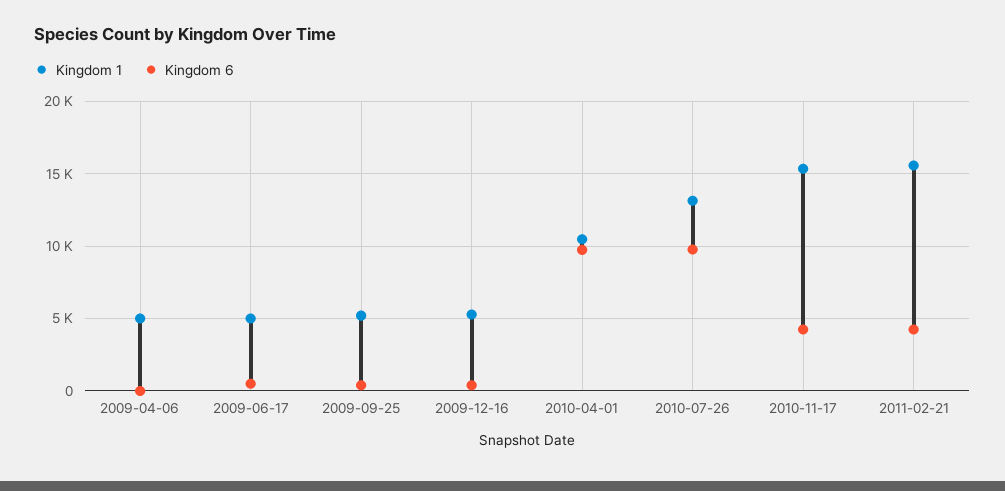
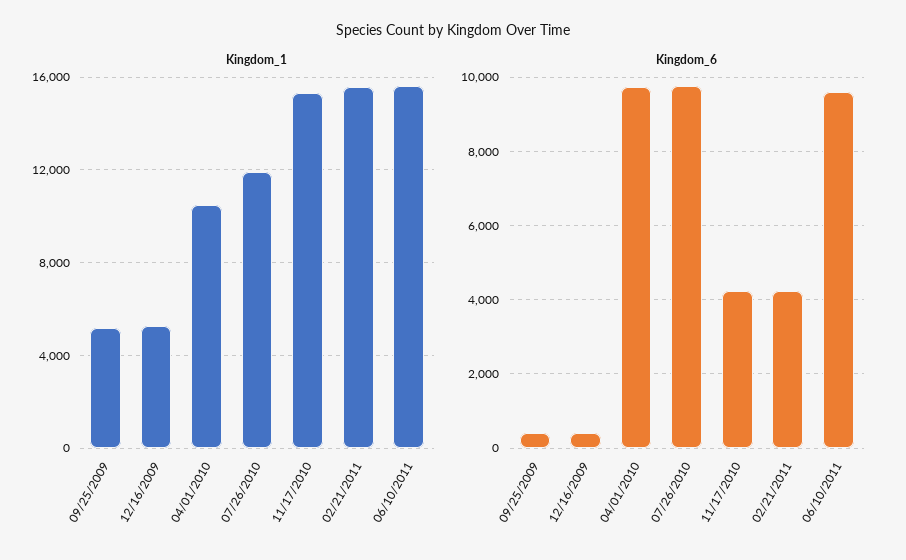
Kingdom 1, 2009-04-06: 5000 -> none
Kingdom 6, 2009-04-06: 0 -> none
Kingdom 1, 2009-06-17: 5000 -> none
Kingdom 6, 2009-06-17: 500 -> none
Kingdom 1, 2010-07-26: 13000 -> 12000
Kingdom 1, 06/10/2011: none -> 15500
Kingdom 6, 06/10/2011: none -> 9600

